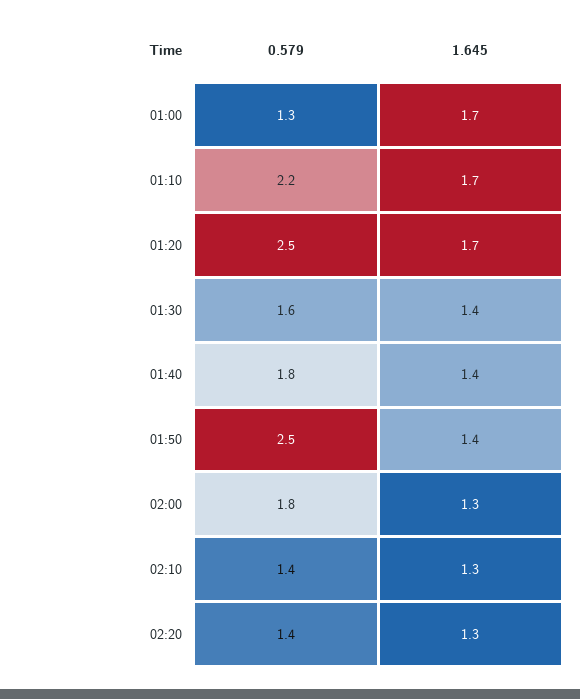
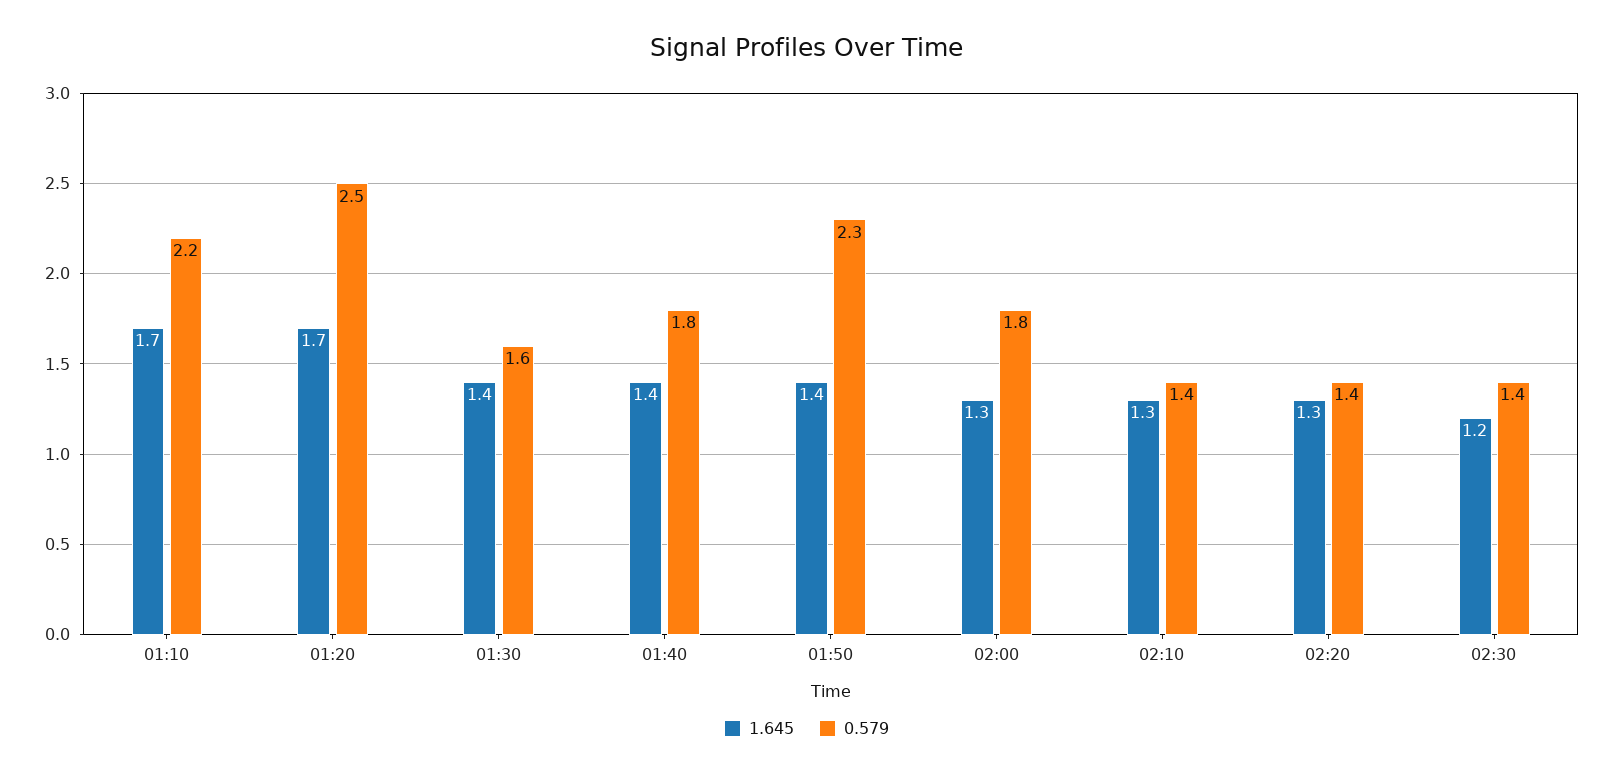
0.579, 01:00: 1.3 -> none
1.645, 01:00: 1.7 -> none
0.579, 01:50: 2.5 -> 2.3
1.645, 02:30: none -> 1.2
0.579, 02:30: none -> 1.4

